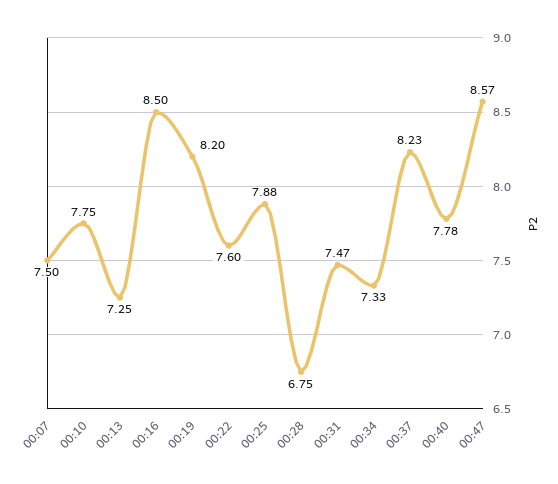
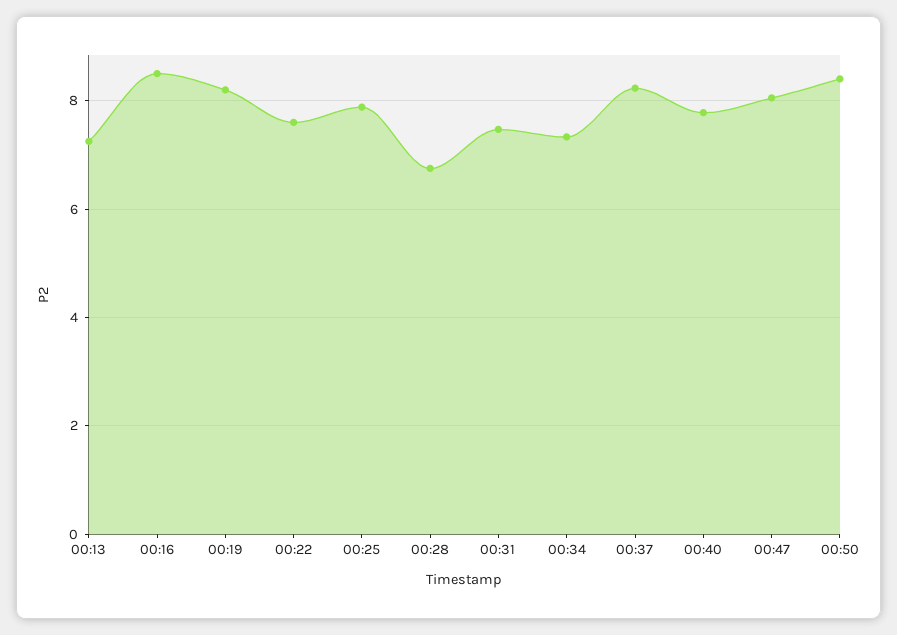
00:07: 7.5 -> none
00:10: 7.75 -> none
00:47: 8.57 -> 8
00:50: none -> 8.4

